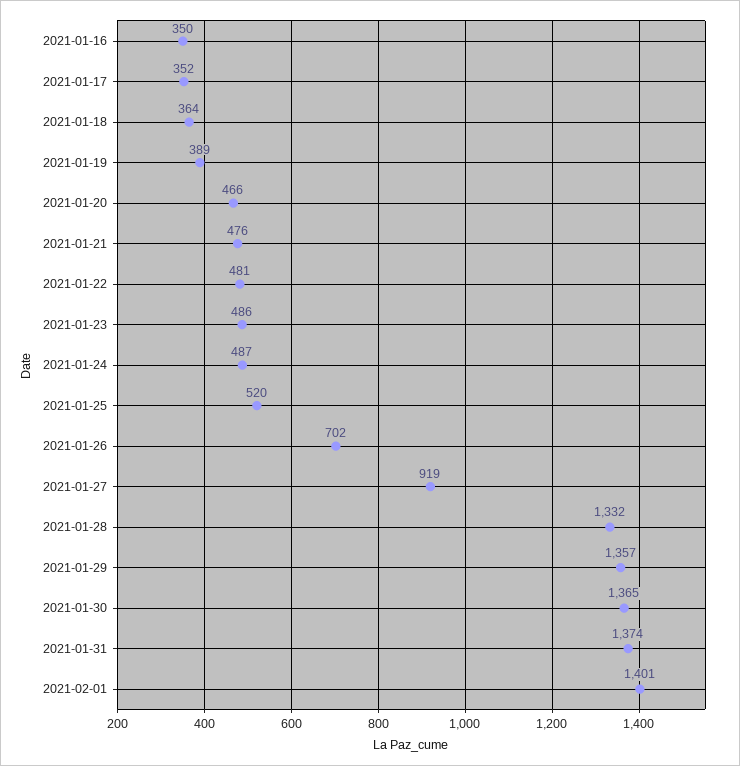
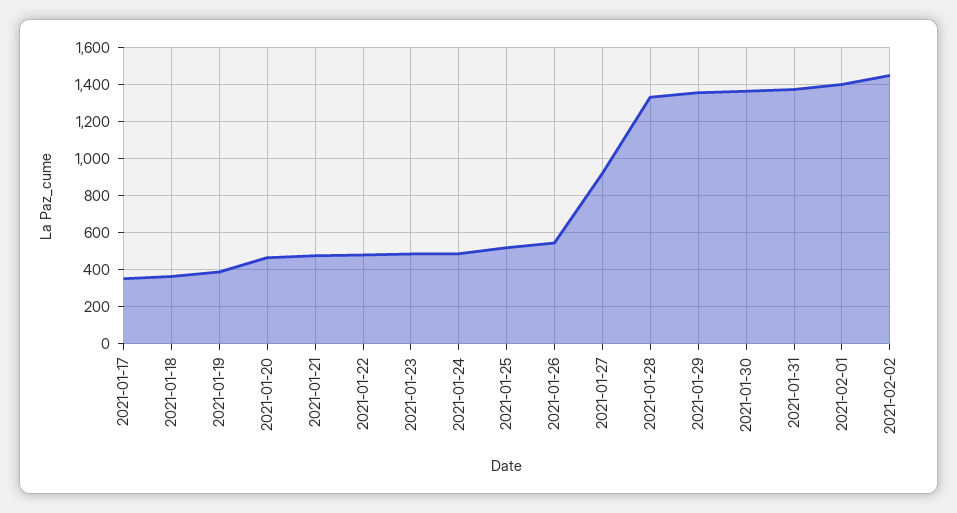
2021-01-16: 350 -> none
2021-01-26: 702 -> 550
2021-02-02: none -> 1450

